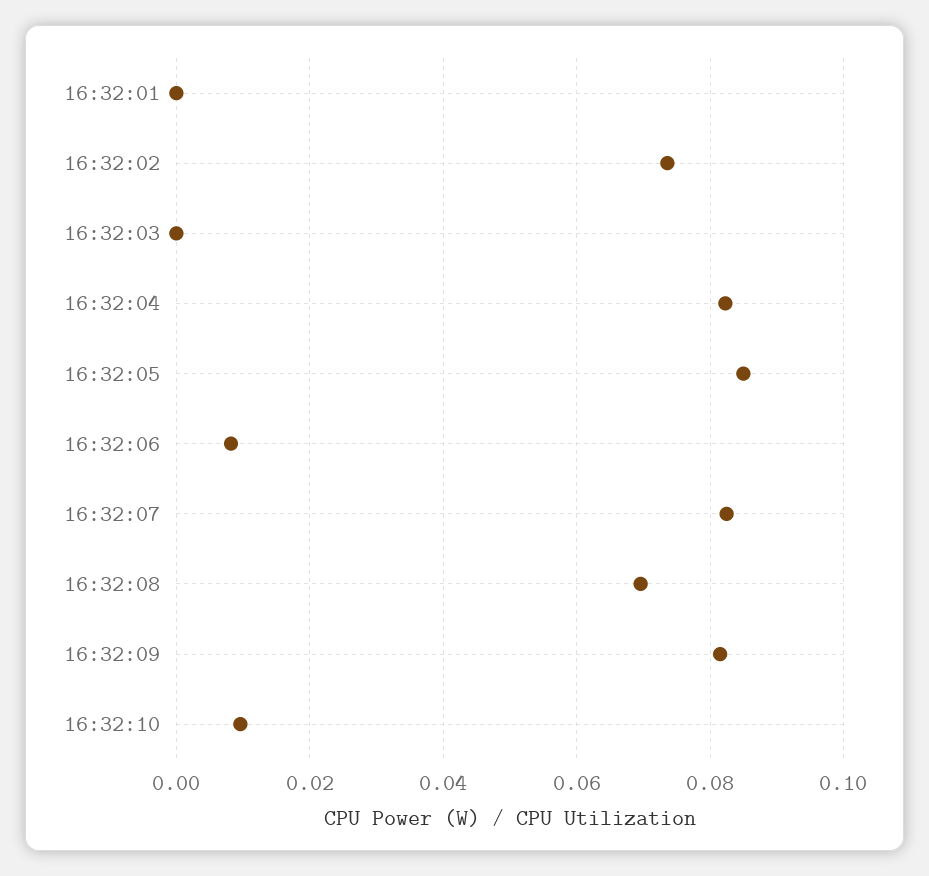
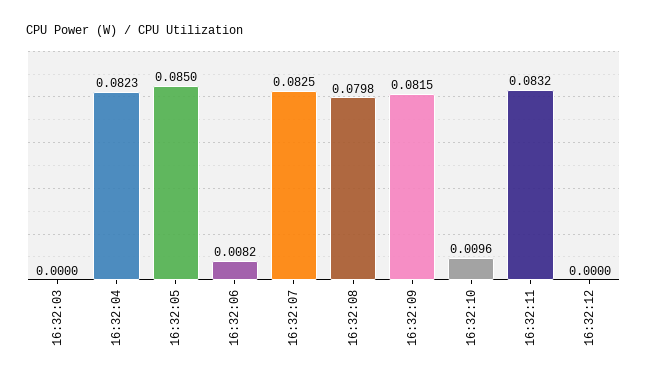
16:32:01: 0 -> none
16:32:02: 0.074 -> none
16:32:08: 0.07 -> 0.0798
16:32:11: none -> 0.0832
16:32:12: none -> 0

